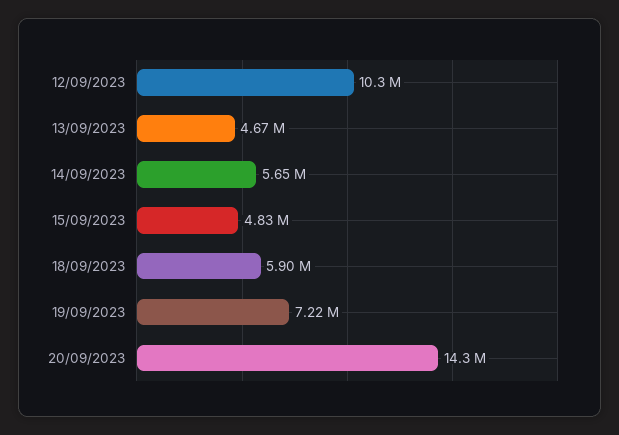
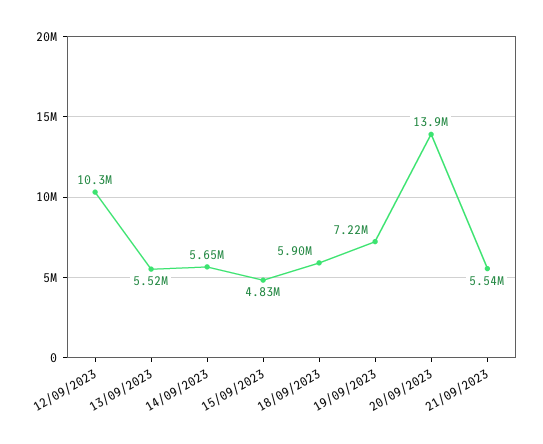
13/09/2023: 4670000 -> 5520000
20/09/2023: 14300000 -> 13900000
21/09/2023: none -> 5540000

